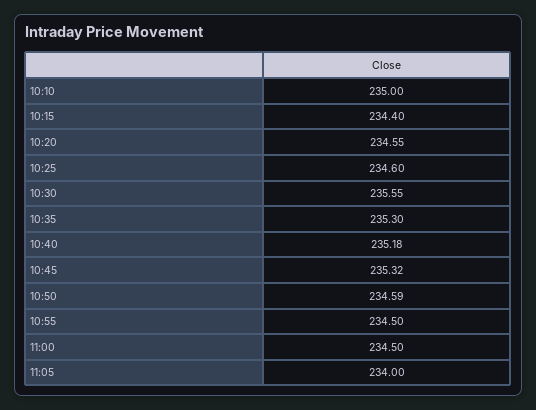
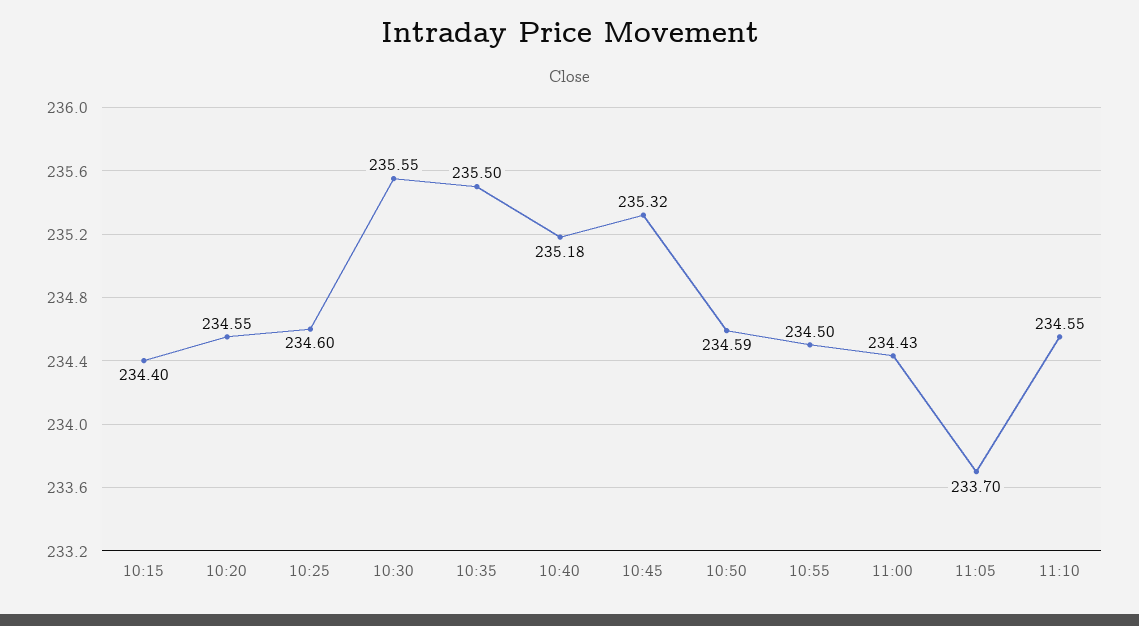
10:10: 235 -> none
10:35: 235.3 -> 235.5
11:00: 234.5 -> 234.43
11:05: 234 -> 233.7
11:10: none -> 234.55

